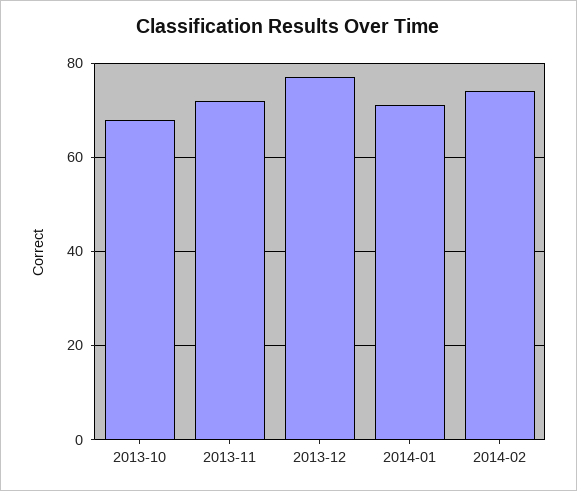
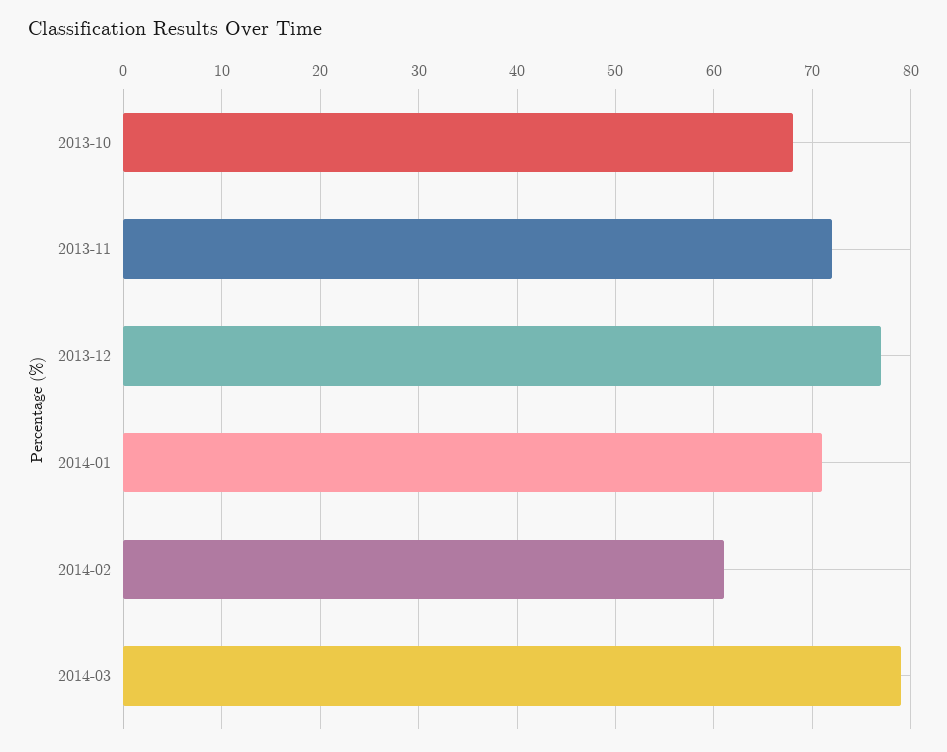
2014-02: 75 -> 61
2014-03: none -> 79

